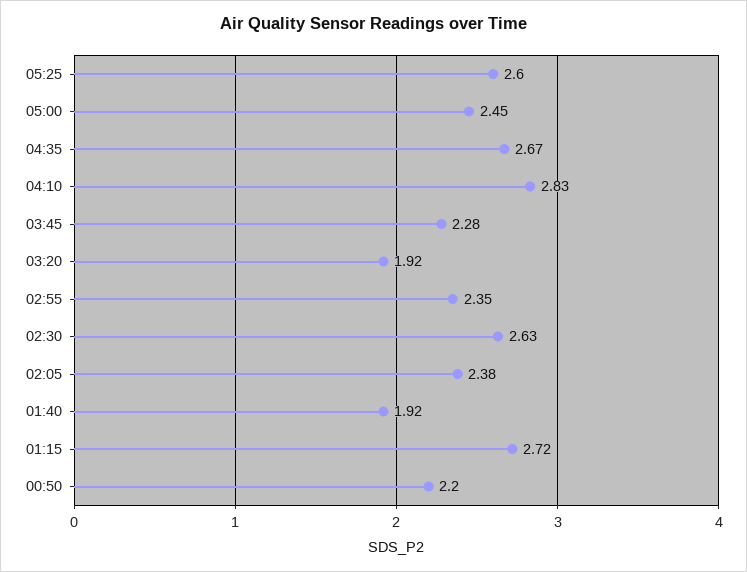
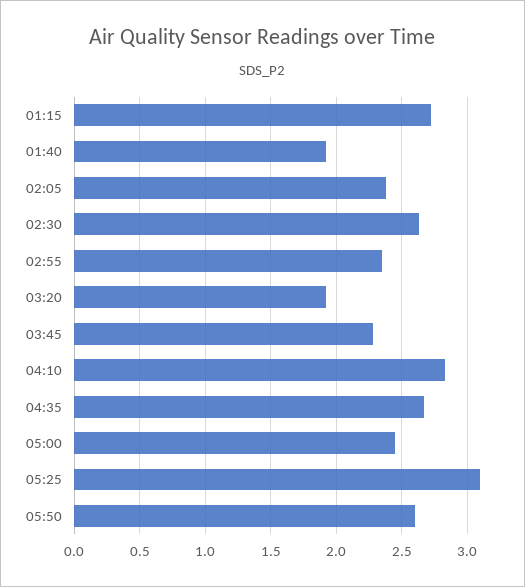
05:25: 2.6 -> 3.1
00:50: 2.2 -> none
05:50: none -> 2.6

